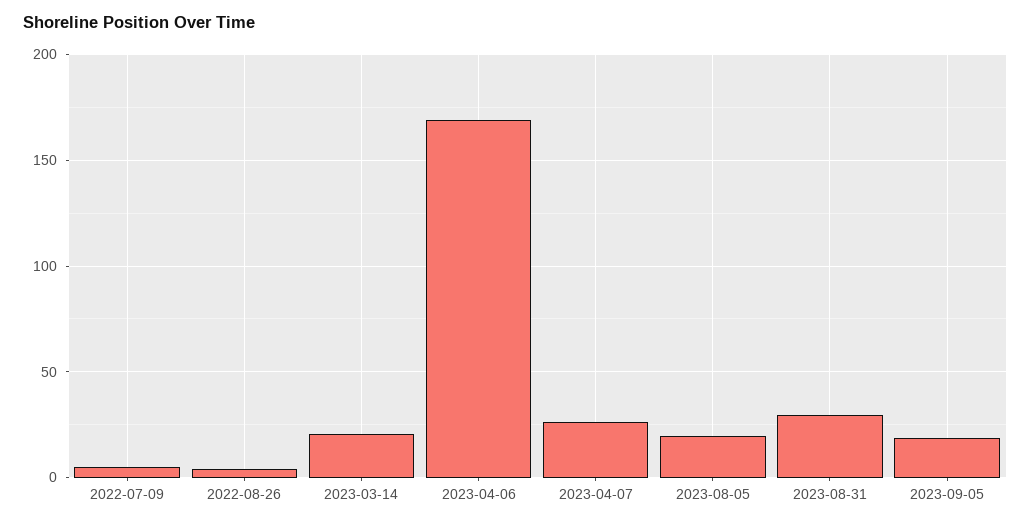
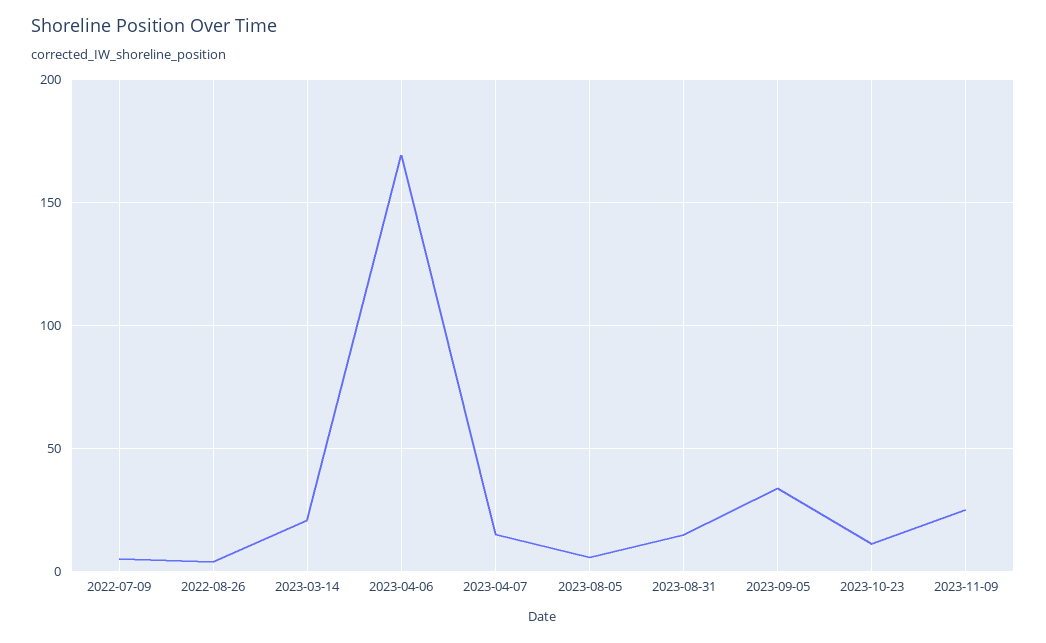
2023-04-07: 25 -> 15
2023-08-05: 20 -> 5
2023-08-31: 30 -> 15
2023-09-05: 20 -> 35
2023-10-23: none -> 10
2023-11-09: none -> 25

